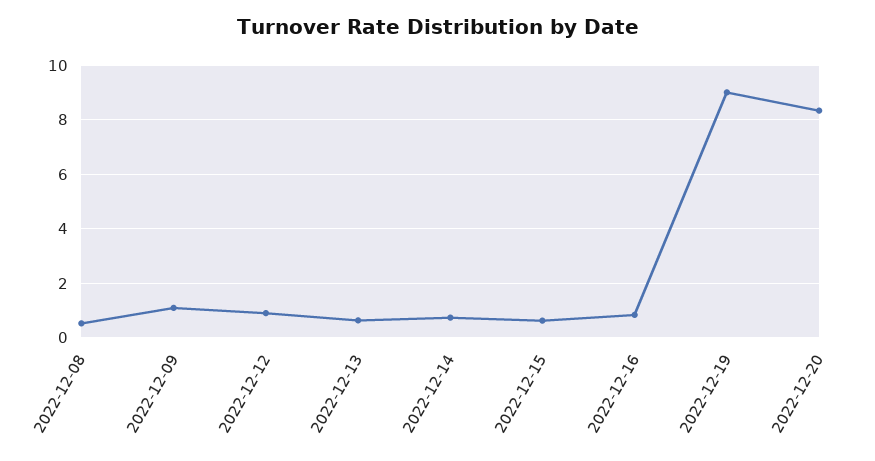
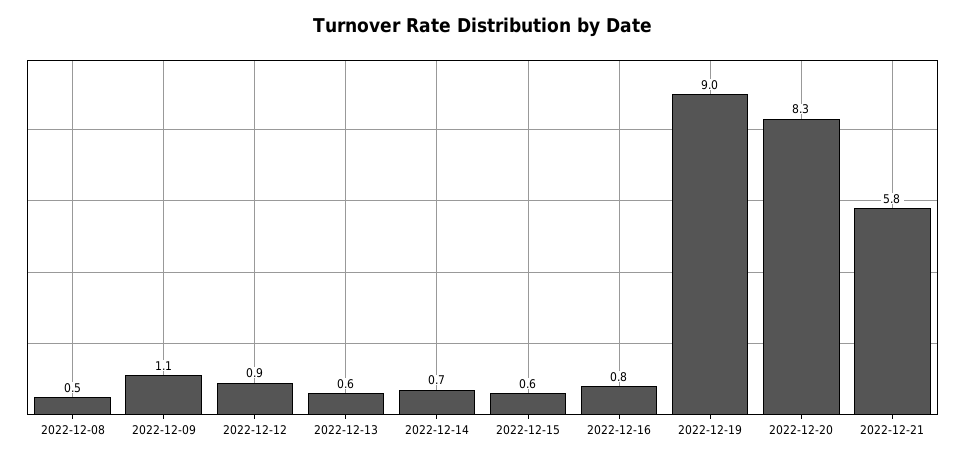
2022-12-21: none -> 5.8

